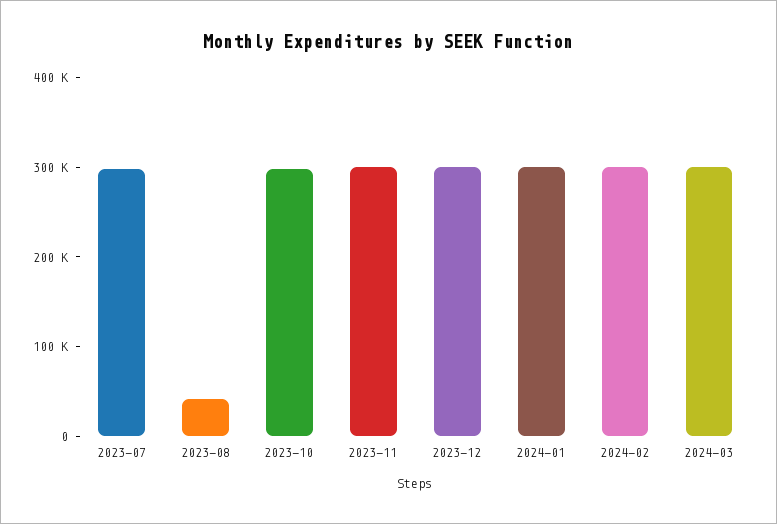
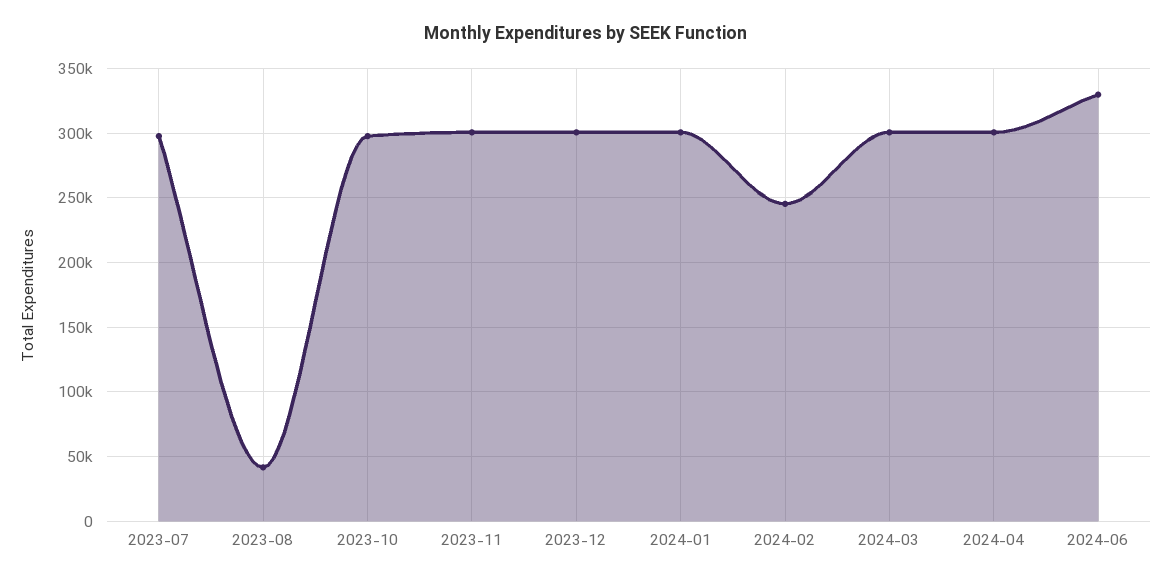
2024-02: 300000 -> 245000
2024-04: none -> 300000
2024-06: none -> 330000

